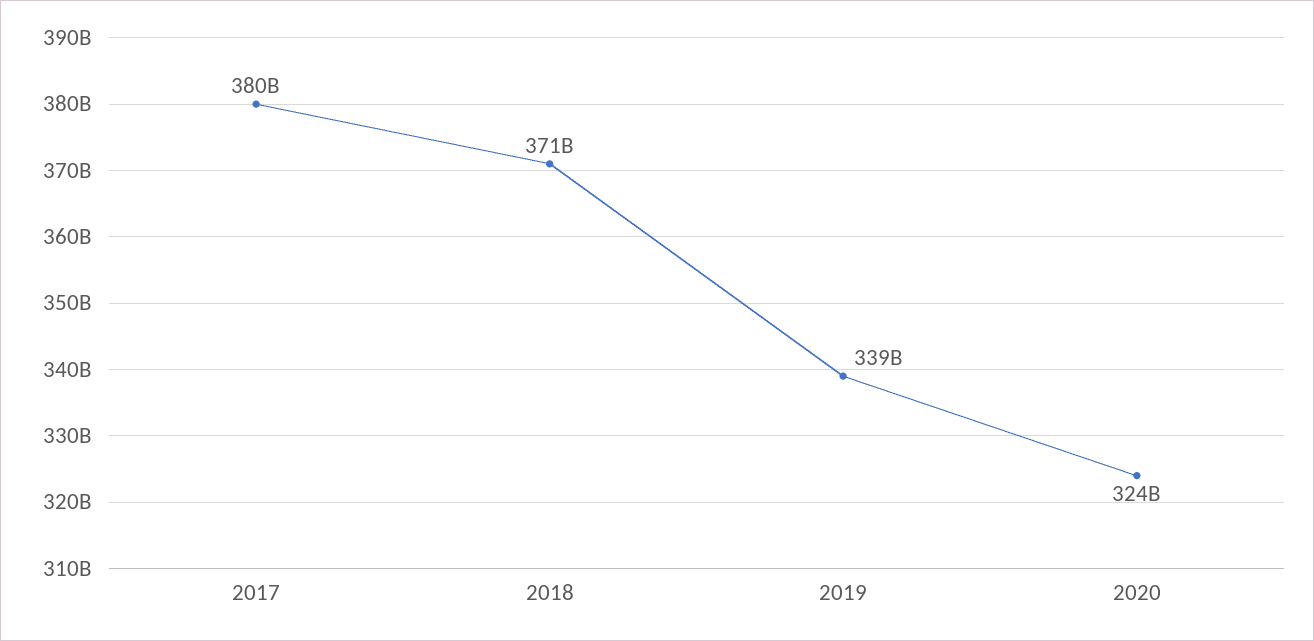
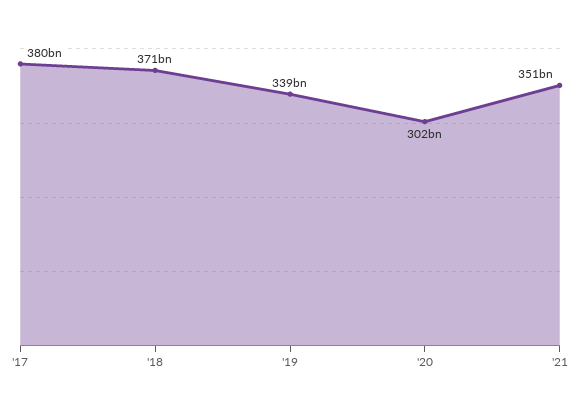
2020: 324000000000 -> 302000000000
'21: none -> 351000000000

